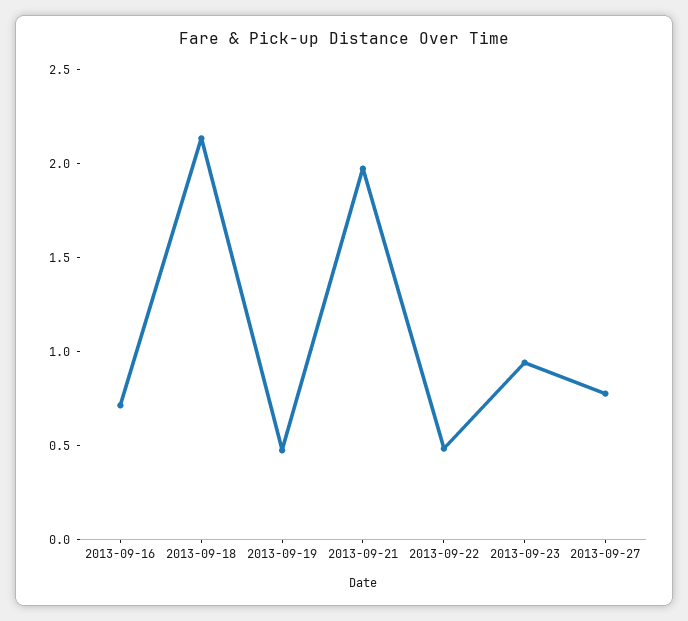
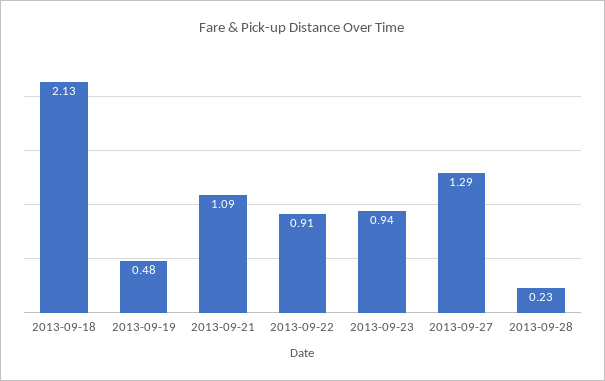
2013-09-16: 0.7 -> none
2013-09-21: 2 -> 1.09
2013-09-22: 0.5 -> 0.91
2013-09-27: 0.8 -> 1.29
2013-09-28: none -> 0.23

